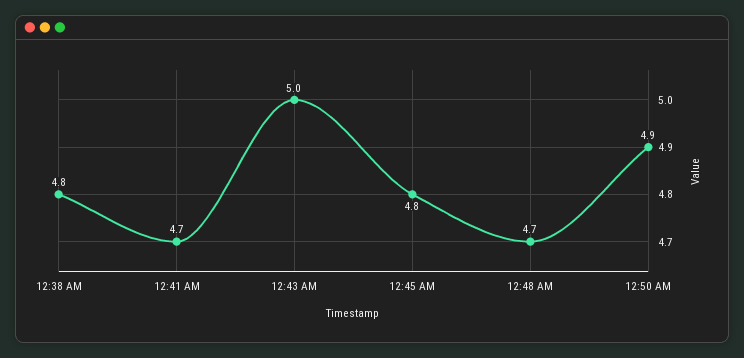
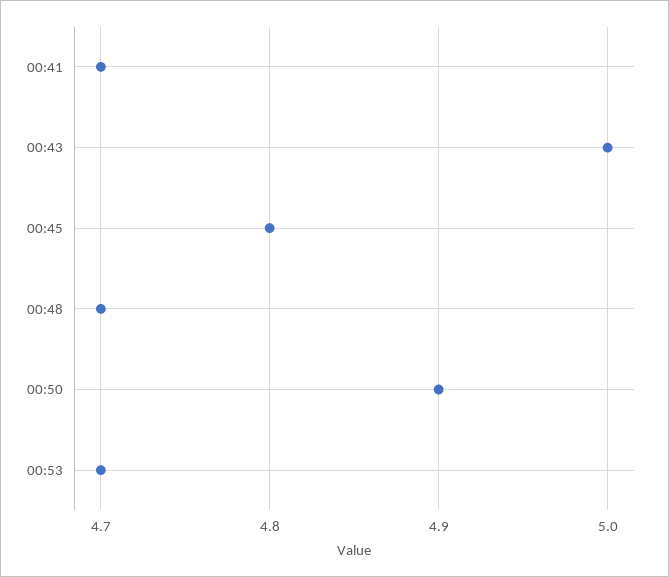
12:38 AM: 4.8 -> none
00:53: none -> 4.7

